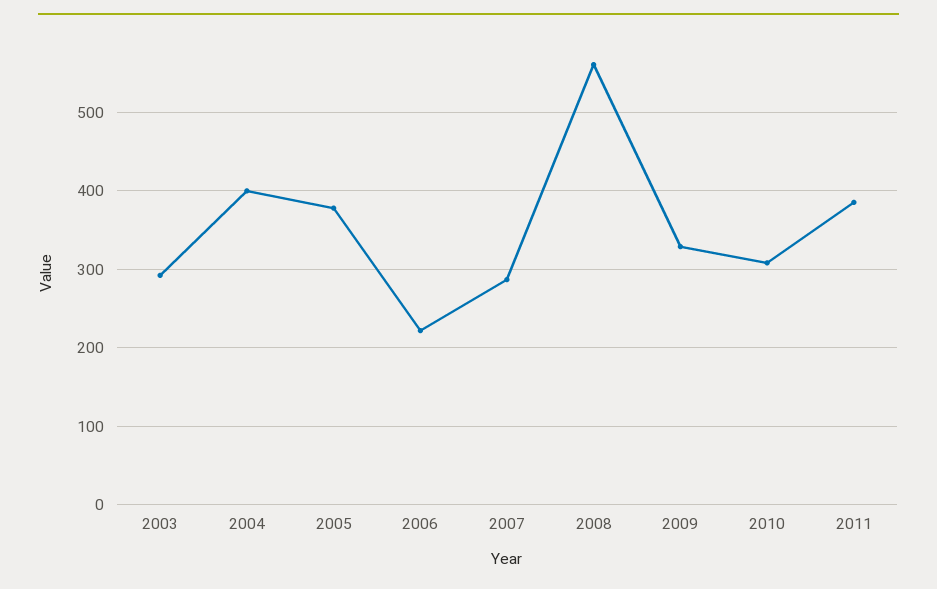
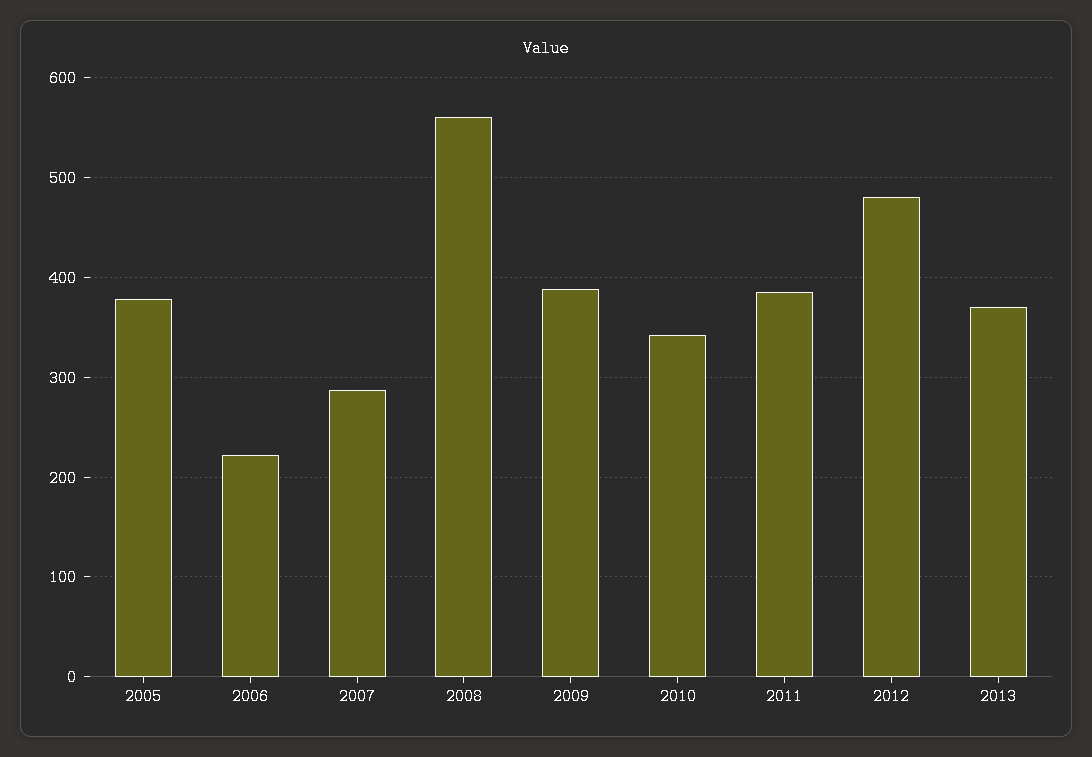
2003: 290 -> none
2004: 400 -> none
2009: 330 -> 390
2010: 310 -> 340
2012: none -> 480
2013: none -> 370

